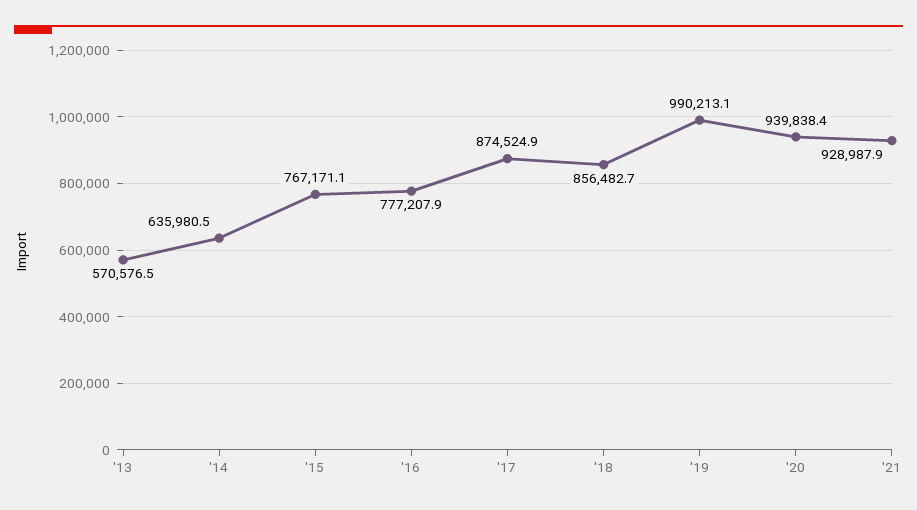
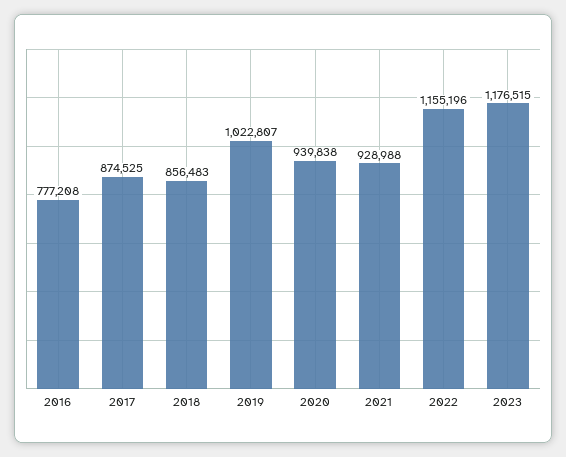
'13: 570576.5 -> none
'14: 635980.5 -> none
'15: 767171.1 -> none
'19: 990213.1 -> 1022807
2022: none -> 1155196
2023: none -> 1176515

